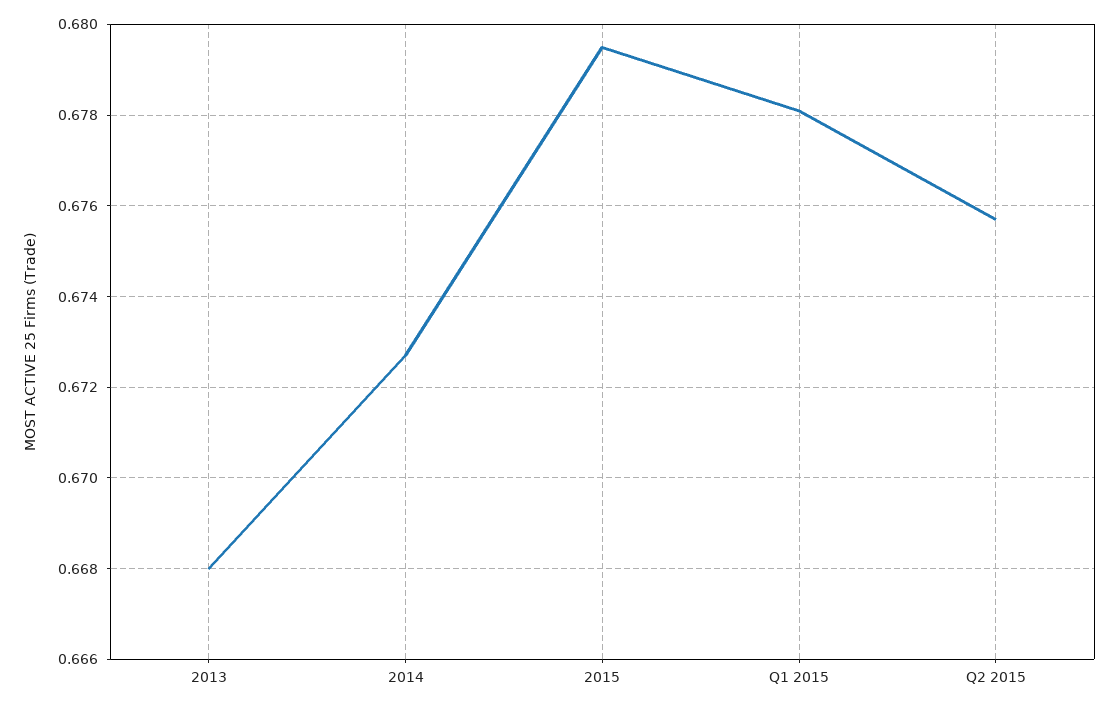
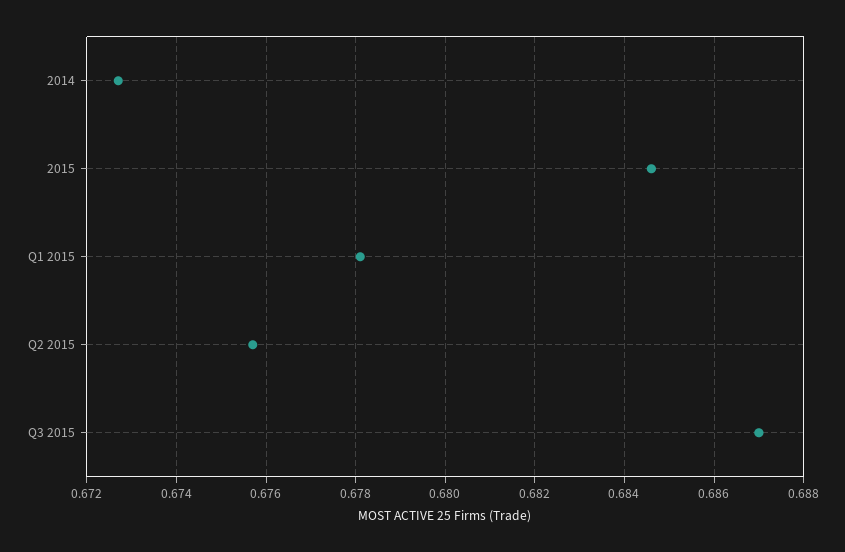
2013: 0.668 -> none
2015: 0.6795 -> 0.6845
Q3 2015: none -> 0.687

